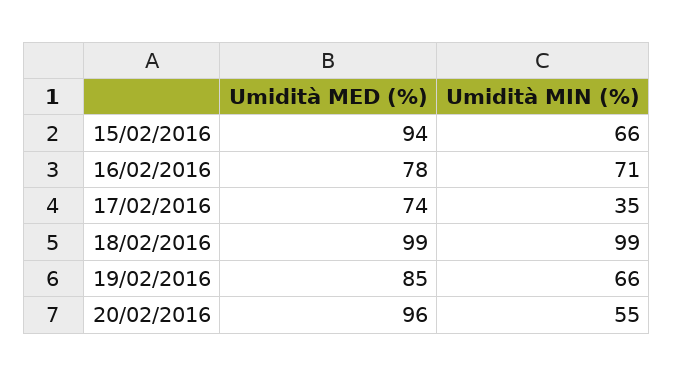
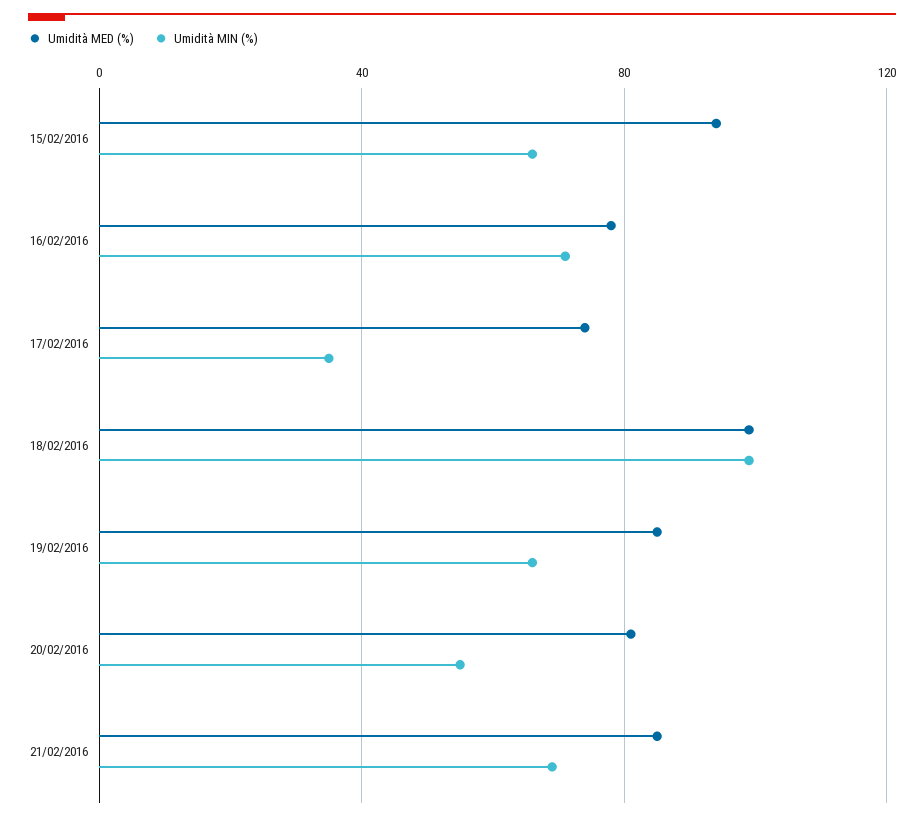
Umidità MED (%), 20/02/2016: 96 -> 80
Umidità MED (%), 21/02/2016: none -> 85
Umidità MIN (%), 21/02/2016: none -> 70

